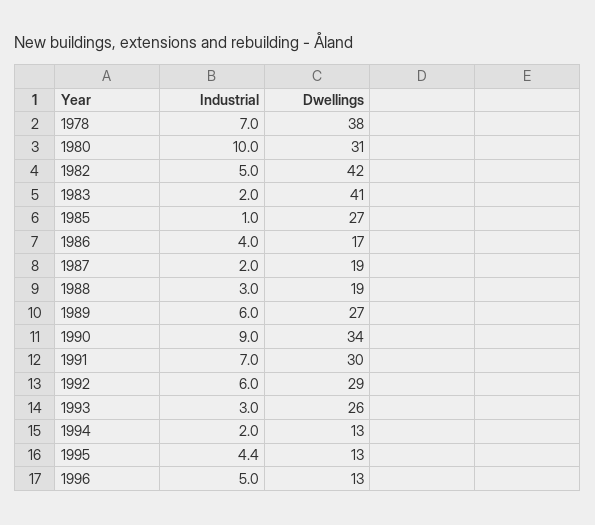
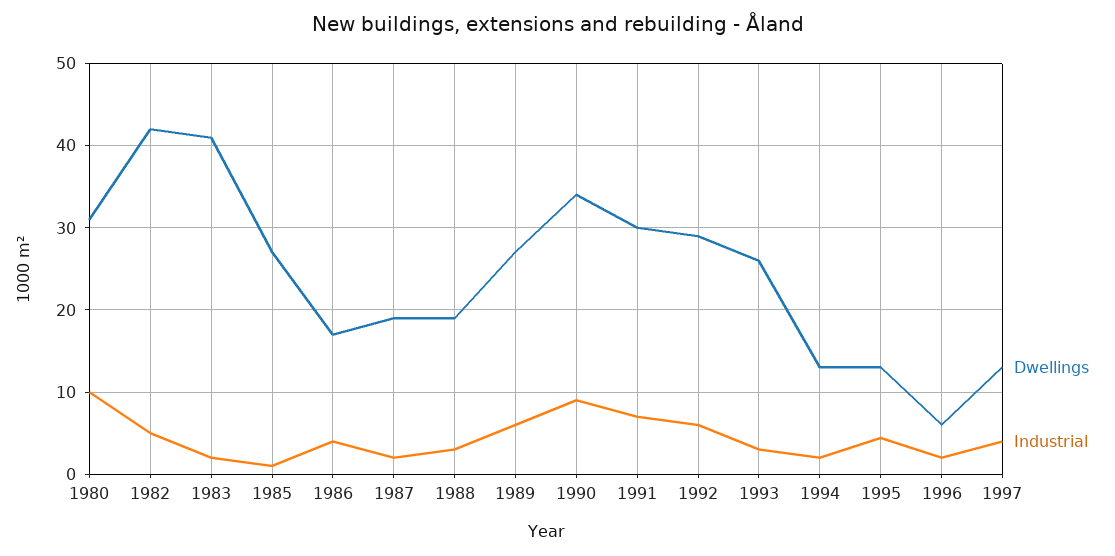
Industrial, 1978: 7 -> none
Dwellings, 1978: 38 -> none
Industrial, 1996: 5 -> 2
Dwellings, 1996: 13 -> 6
Dwellings, 1997: none -> 13
Industrial, 1997: none -> 4

